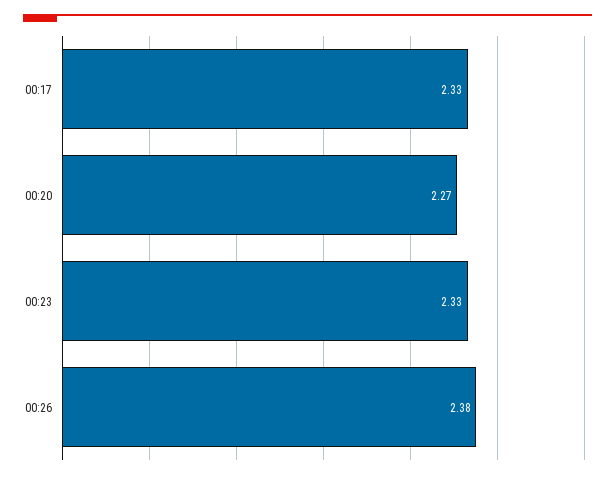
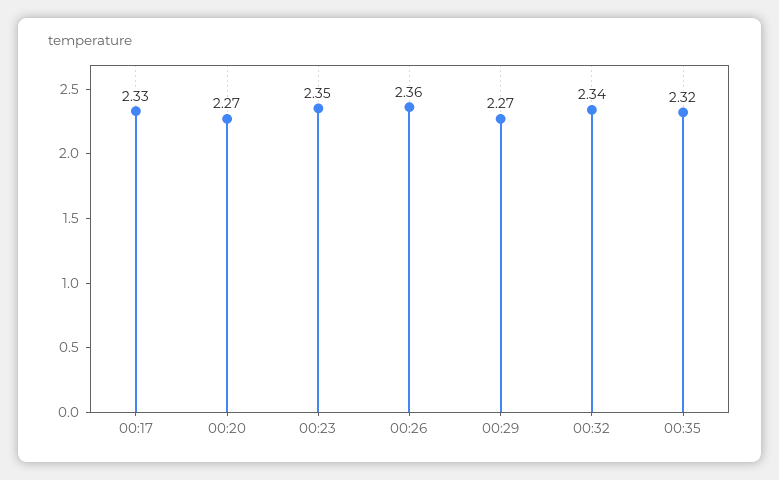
00:23: 2.33 -> 2.35
00:26: 2.38 -> 2.36
00:29: none -> 2.27
00:32: none -> 2.34
00:35: none -> 2.32

